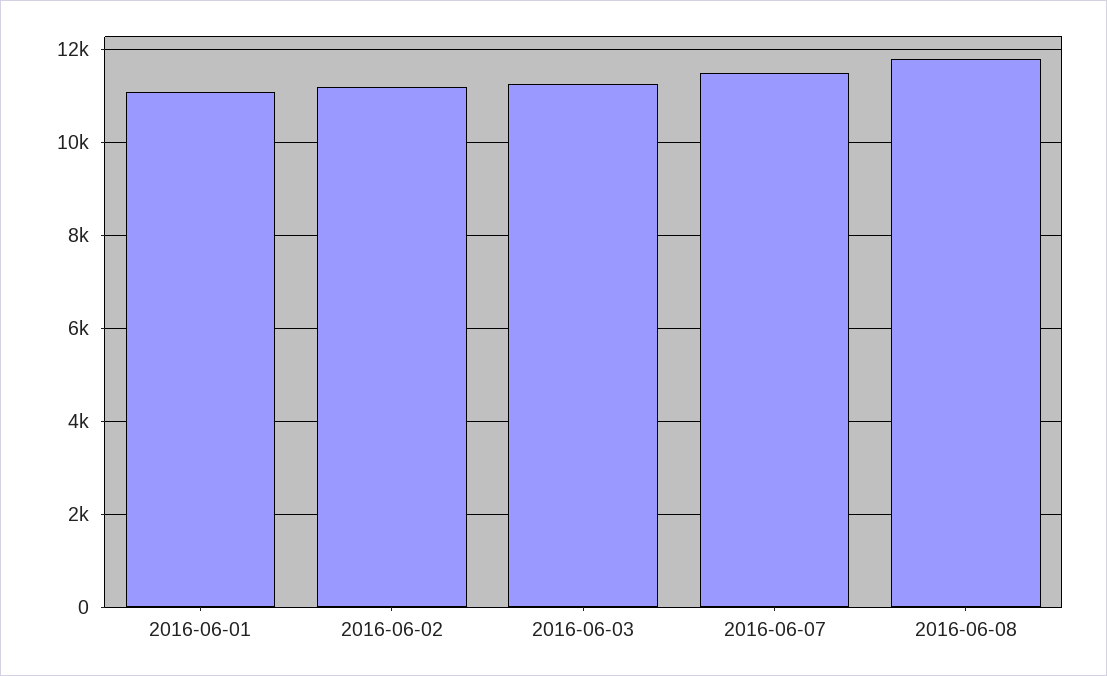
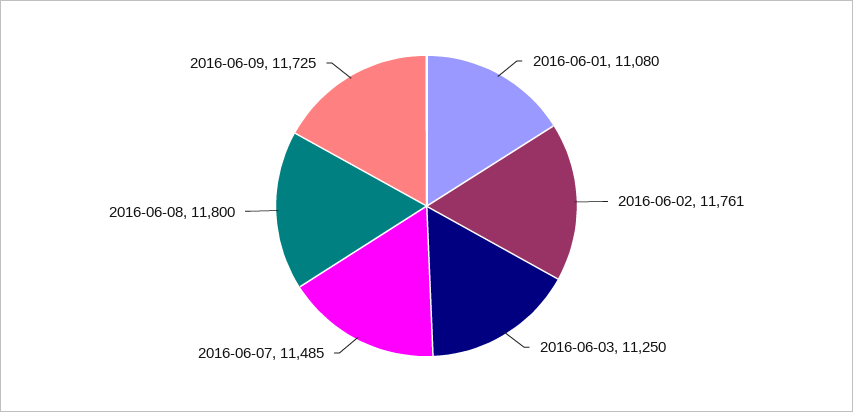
2016-06-02: 11200 -> 11761
2016-06-09: none -> 11725

